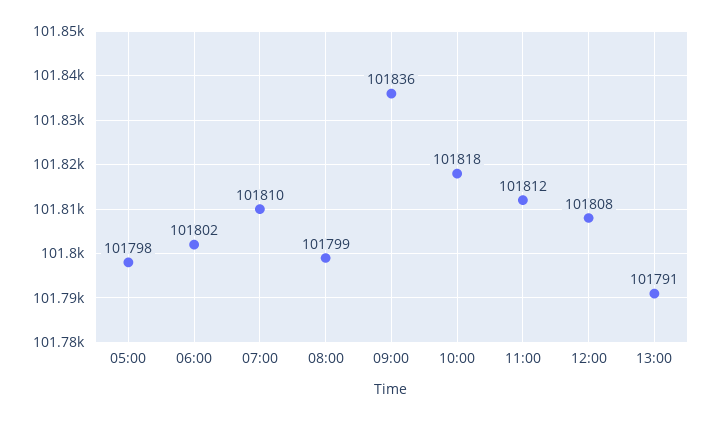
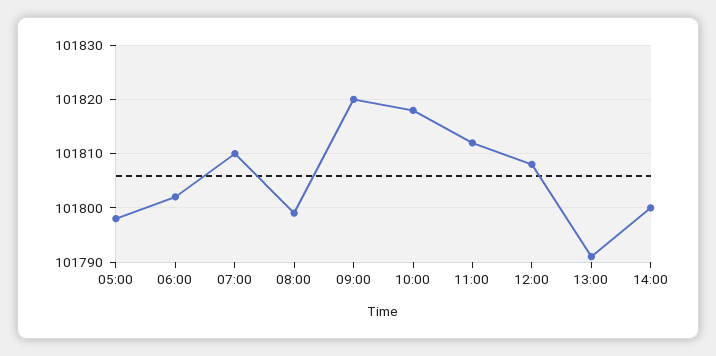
09:00: 101836 -> 101820
14:00: none -> 101800

